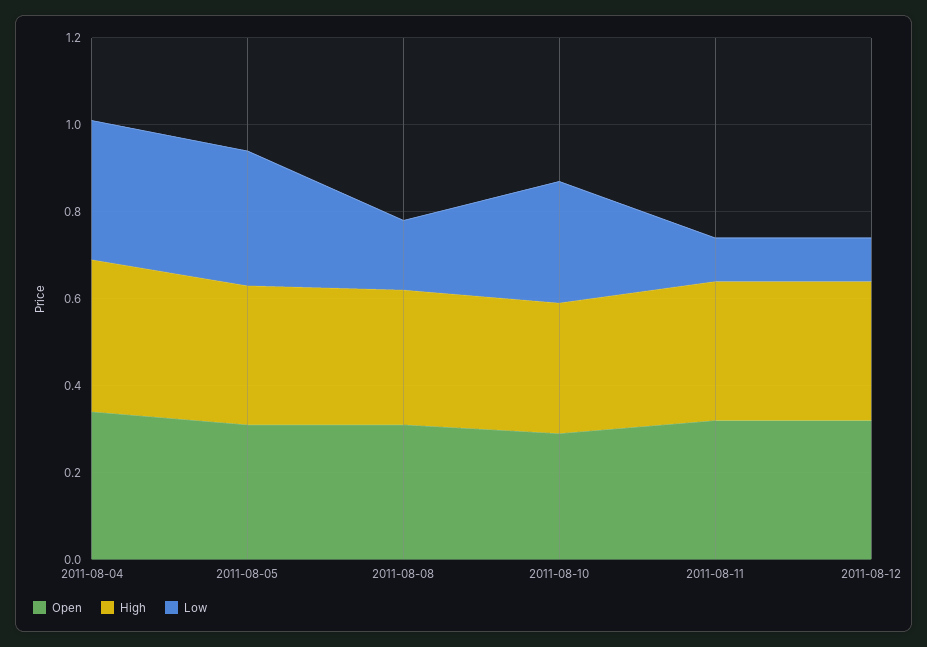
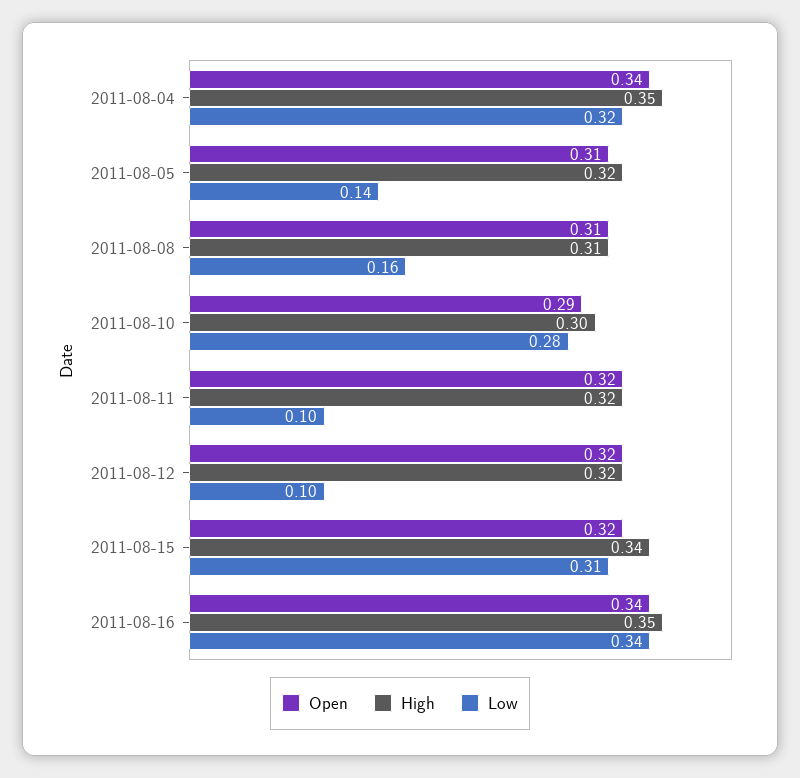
Low, 2011-08-05: 0.3 -> 0.14
Open, 2011-08-15: none -> 0.32
High, 2011-08-15: none -> 0.34
Low, 2011-08-15: none -> 0.31
Open, 2011-08-16: none -> 0.34
High, 2011-08-16: none -> 0.35
Low, 2011-08-16: none -> 0.34

